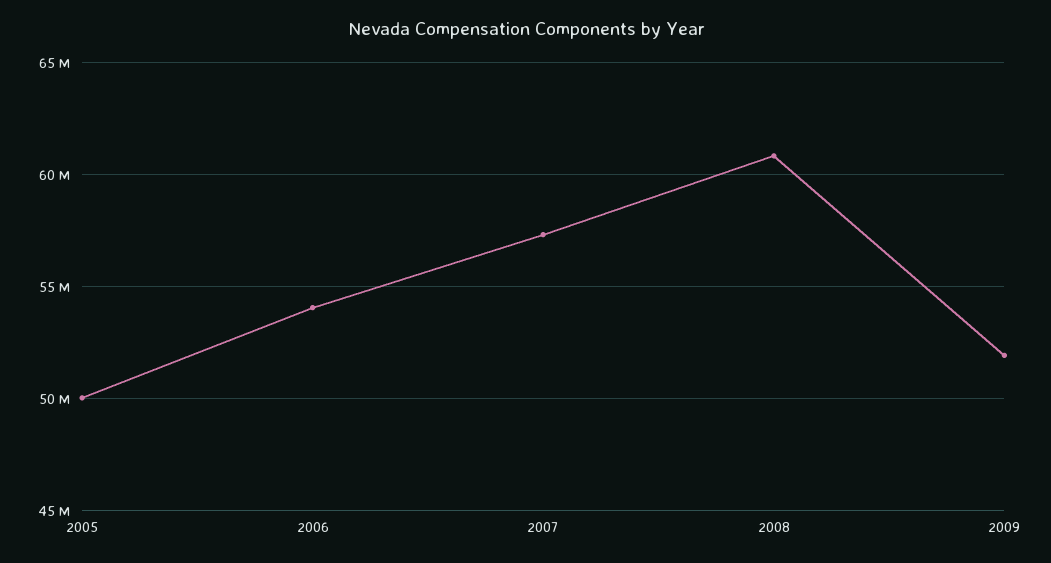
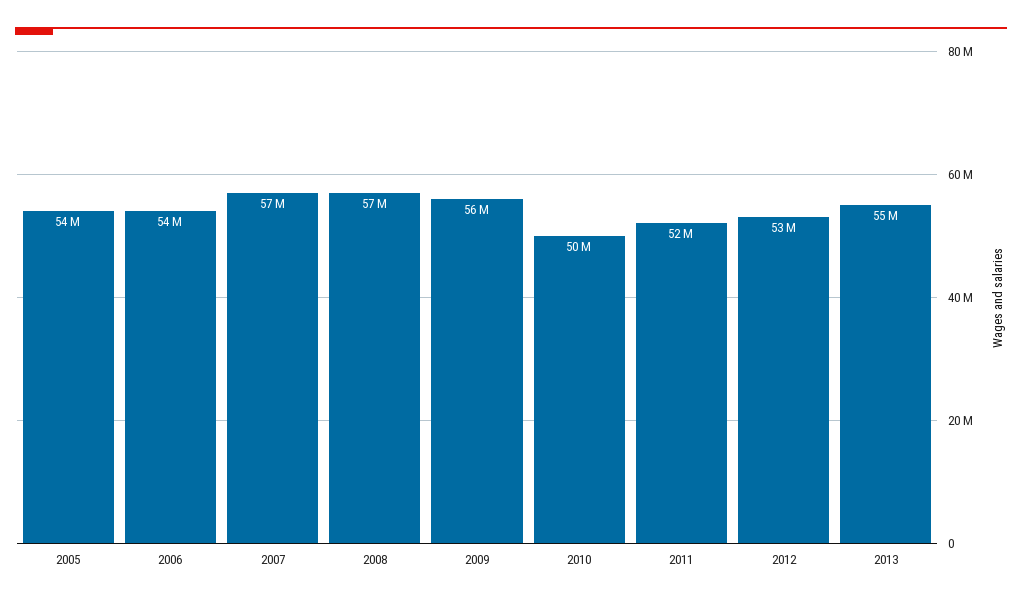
2005: 50000000 -> 54000000
2008: 61000000 -> 57000000
2009: 52000000 -> 56000000
2010: none -> 50000000
2011: none -> 52000000
2012: none -> 53000000
2013: none -> 55000000

